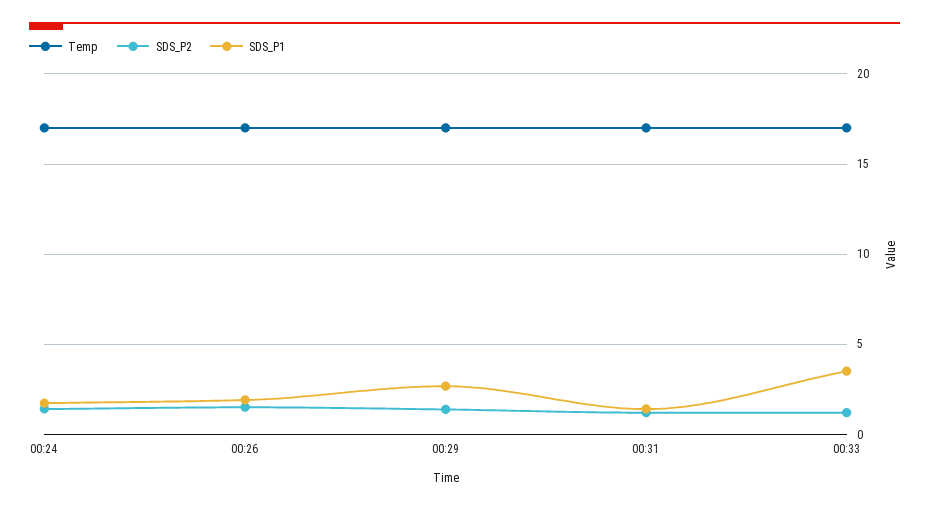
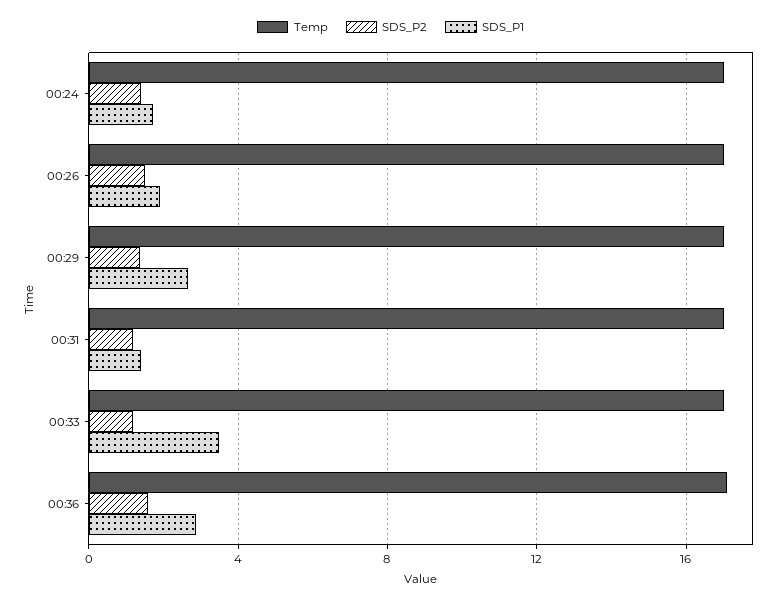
Temp, 00:36: none -> 17
SDS_P2, 00:36: none -> 1.5
SDS_P1, 00:36: none -> 3

